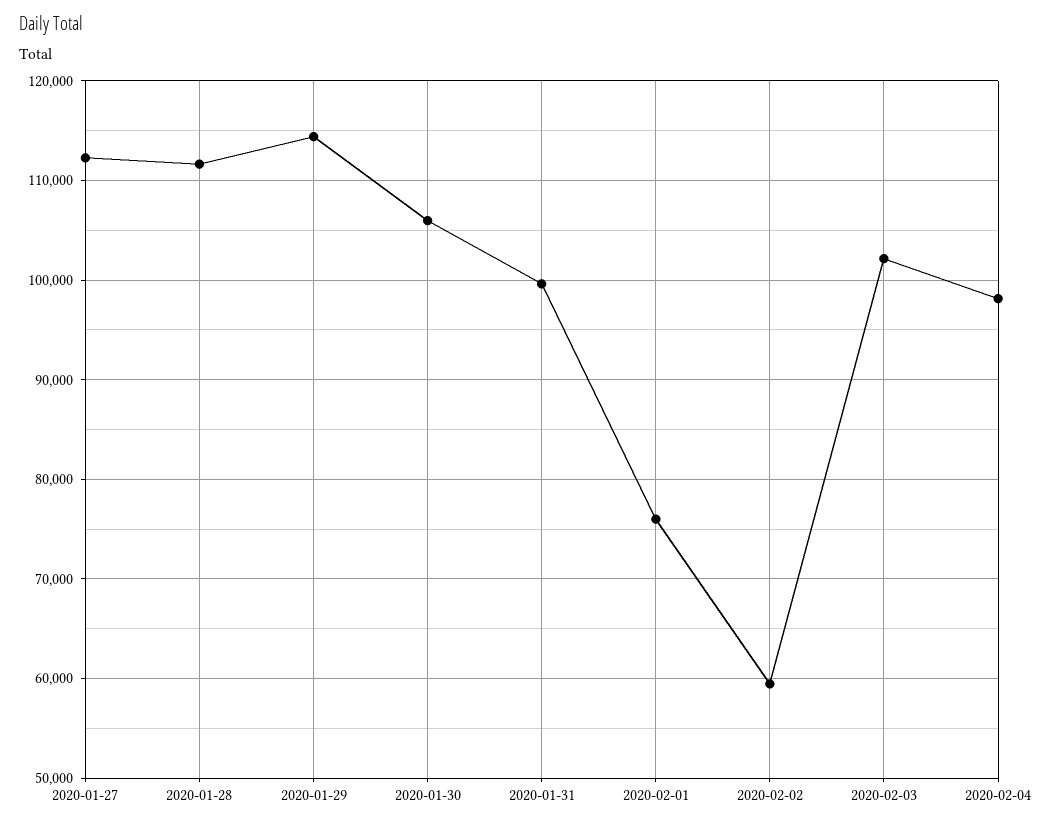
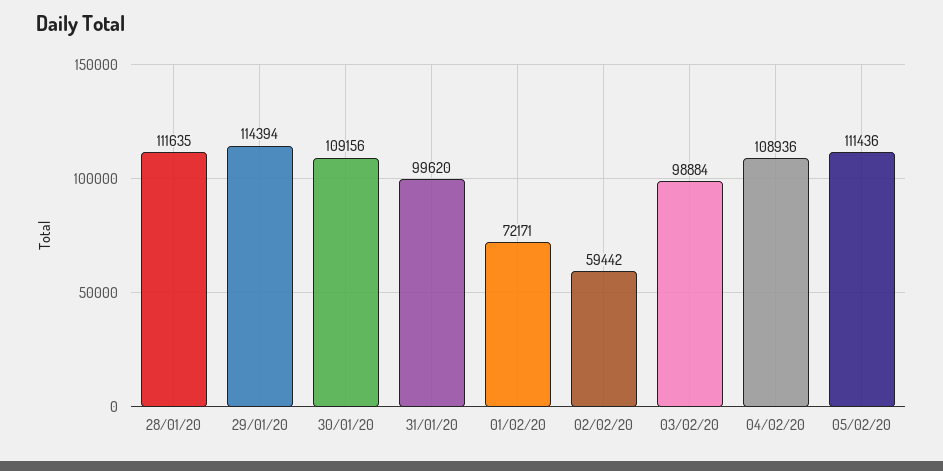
2020-01-27: 112000 -> none
2020-01-30: 106000 -> 109156
2020-02-01: 76000 -> 72171
2020-02-03: 102000 -> 98884
2020-02-04: 98000 -> 108936
05/02/20: none -> 111436

